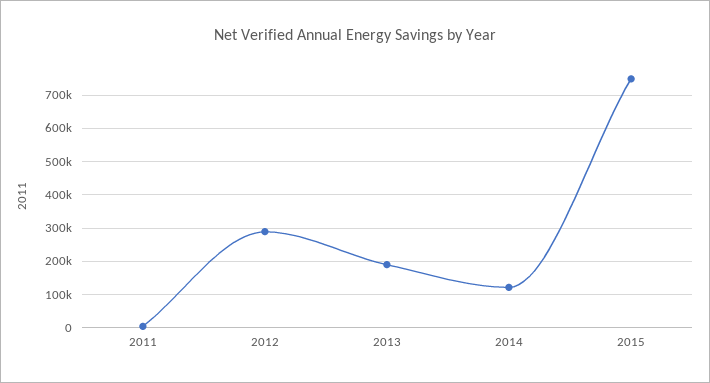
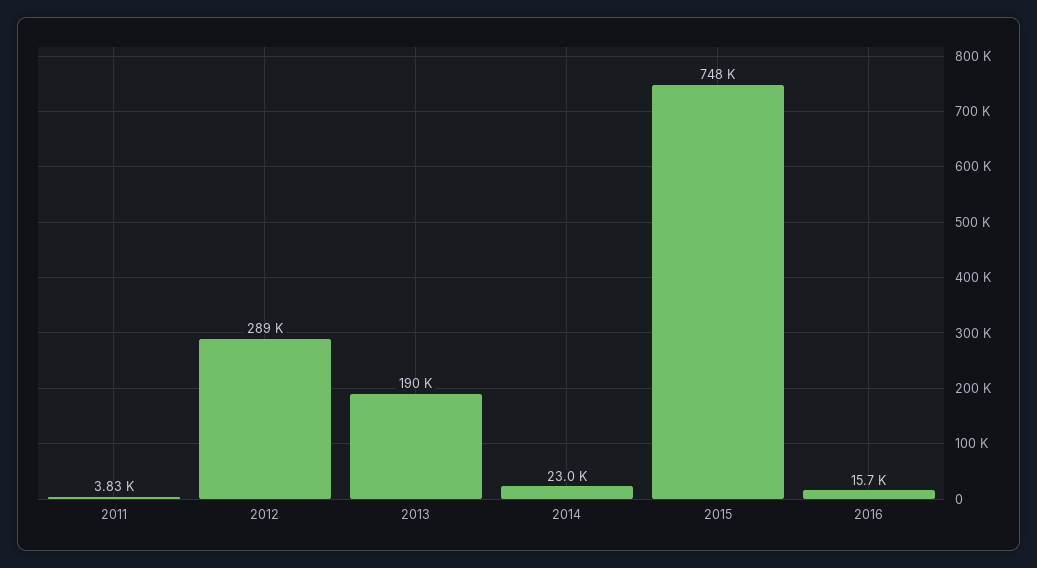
2014: 120000 -> 23000
2016: none -> 15700

